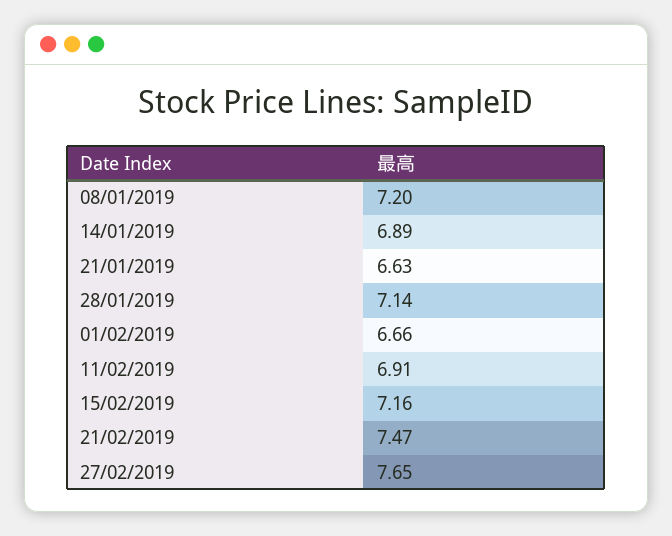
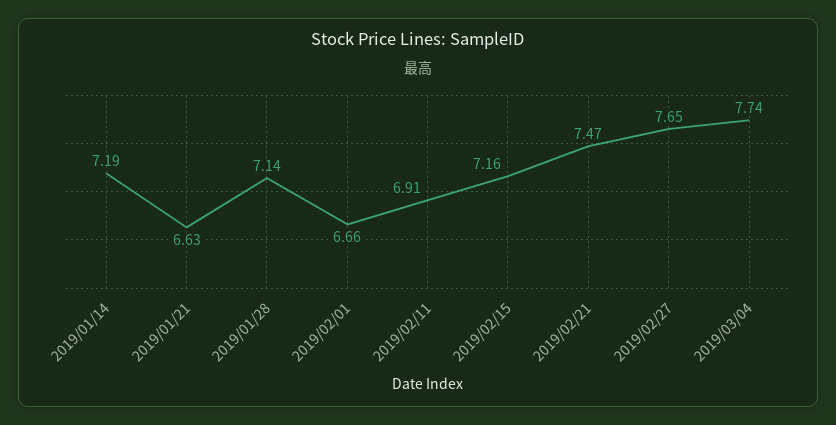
08/01/2019: 7.2 -> none
14/01/2019: 6.89 -> 7.19
2019/03/04: none -> 7.74

